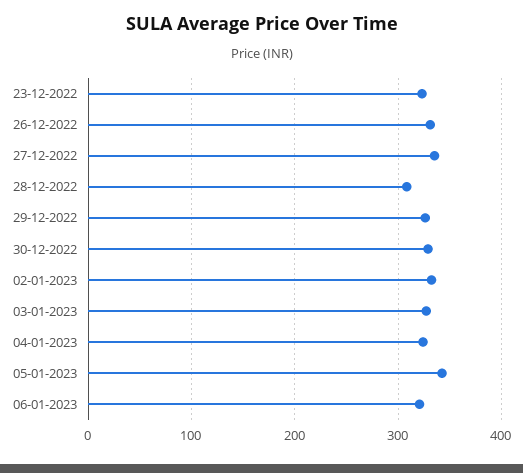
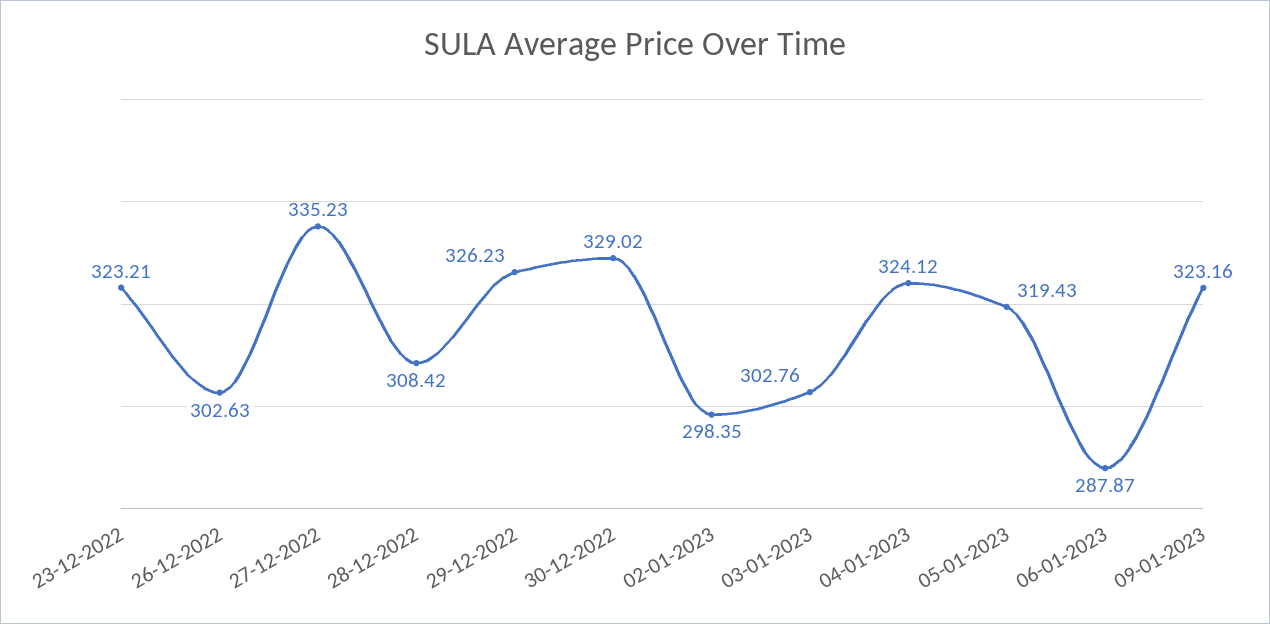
26-12-2022: 330 -> 302.63
02-01-2023: 330 -> 298.35
03-01-2023: 330 -> 302.76
05-01-2023: 340 -> 319.43
06-01-2023: 320 -> 287.87
09-01-2023: none -> 323.16

